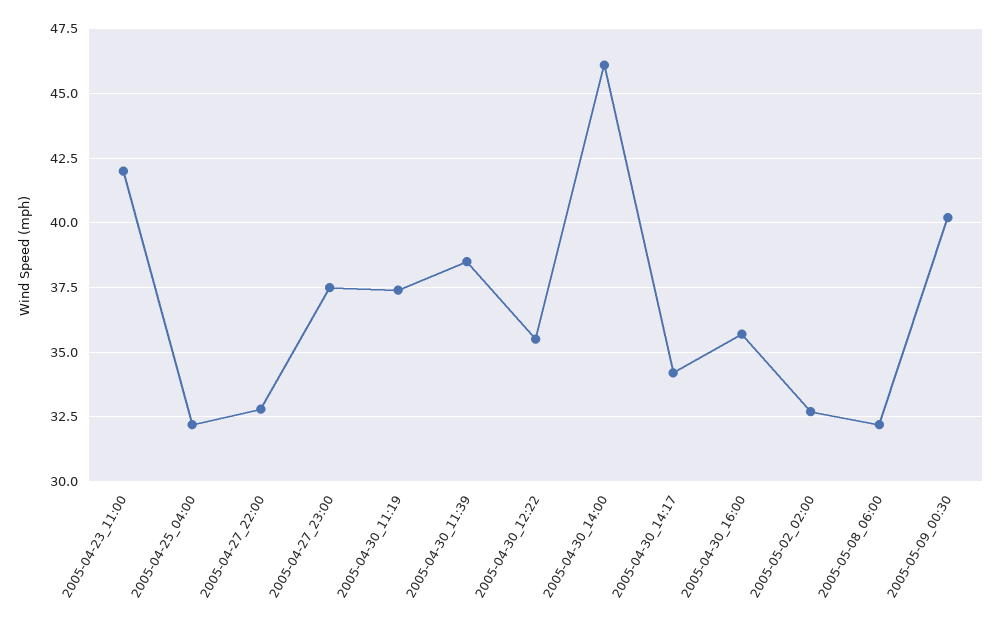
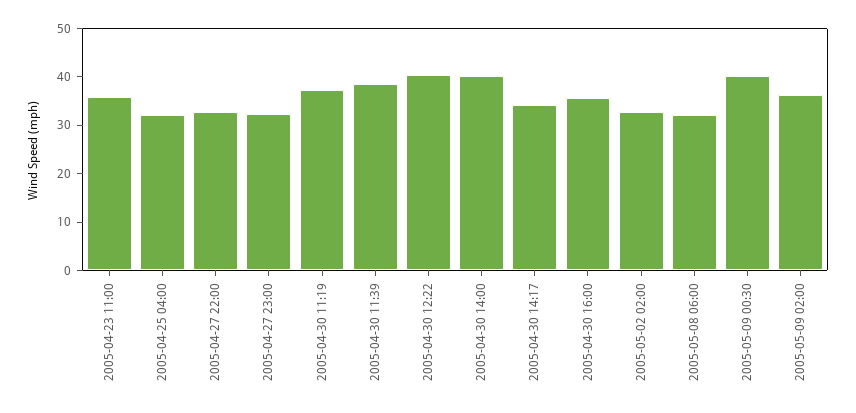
2005-04-23_11:00: 42 -> 36
2005-04-27_23:00: 37.5 -> 32
2005-04-30_12:22: 35.5 -> 40
2005-04-30_14:00: 46 -> 40
2005-05-09 02:00: none -> 36

